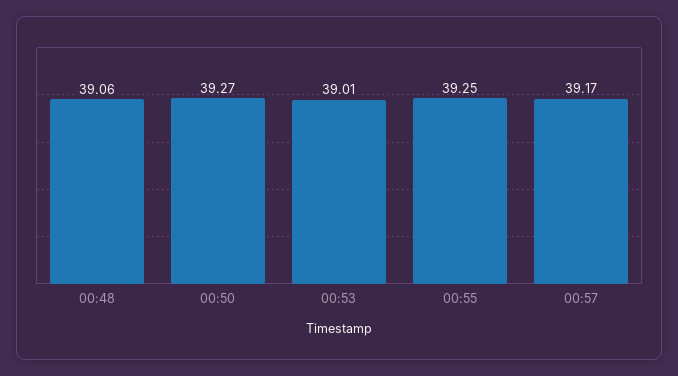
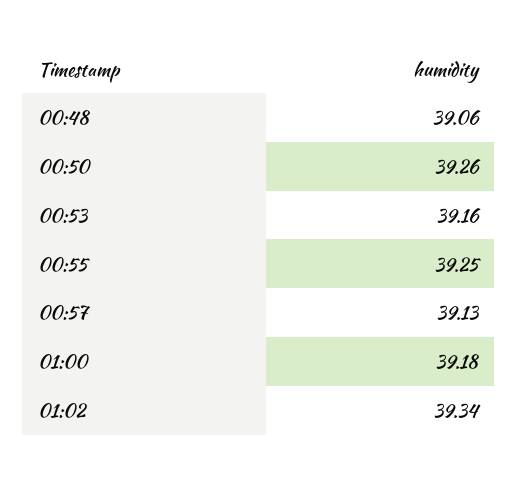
00:50: 39.27 -> 39.26
00:53: 39.01 -> 39.16
00:57: 39.17 -> 39.13
01:00: none -> 39.18
01:02: none -> 39.34

